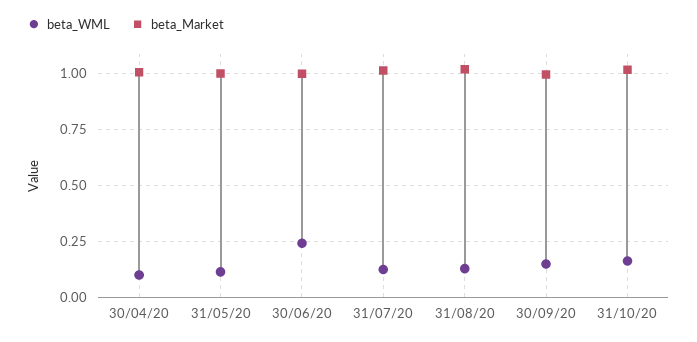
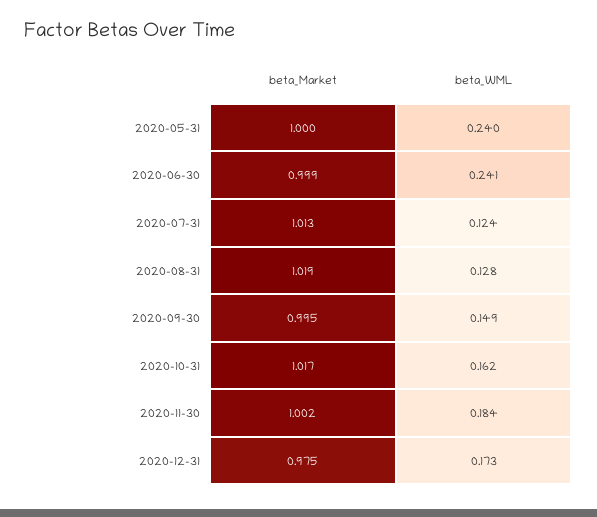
beta_WML, 30/04/20: 0.1 -> none
beta_Market, 30/04/20: 1 -> none
beta_WML, 31/05/20: 0.1 -> 0.24
beta_Market, 2020-11-30: none -> 1.002
beta_WML, 2020-11-30: none -> 0.184
beta_Market, 2020-12-31: none -> 0.975
beta_WML, 2020-12-31: none -> 0.173

